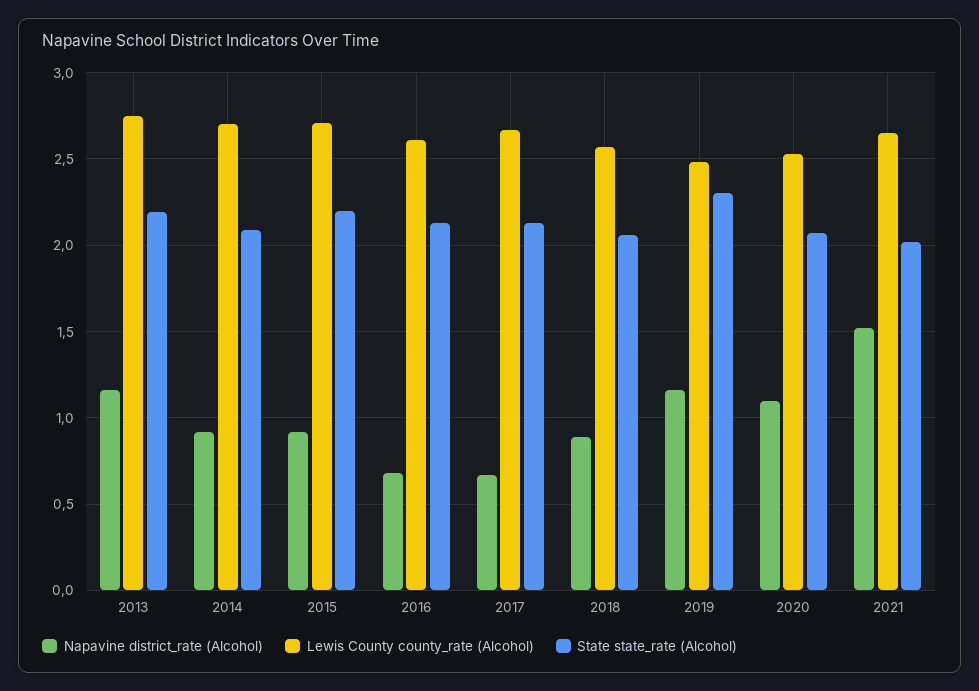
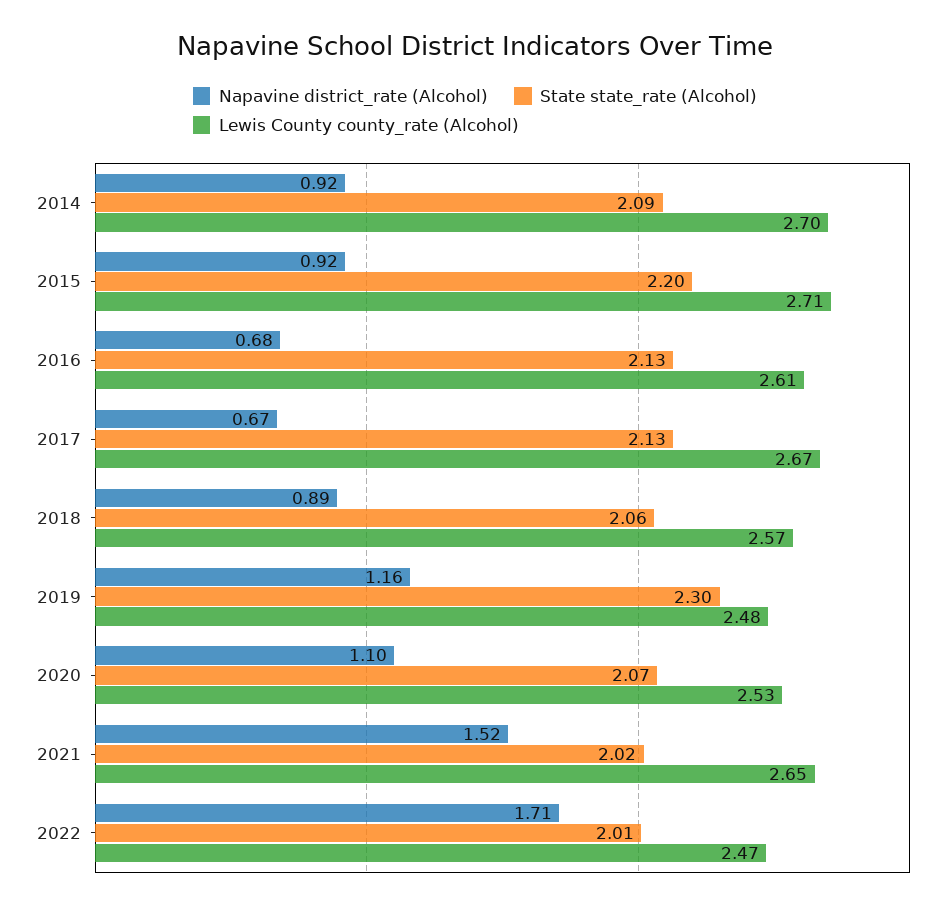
Napavine district_rate (Alcohol), 2013: 1.15 -> none
Lewis County county_rate (Alcohol), 2013: 2.75 -> none
State state_rate (Alcohol), 2013: 2.2 -> none
Napavine district_rate (Alcohol), 2022: none -> 1.71
State state_rate (Alcohol), 2022: none -> 2.01
Lewis County county_rate (Alcohol), 2022: none -> 2.47

